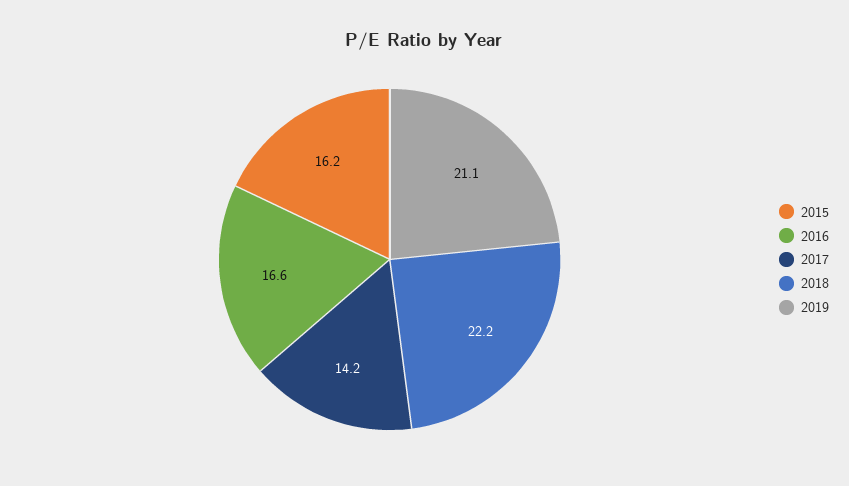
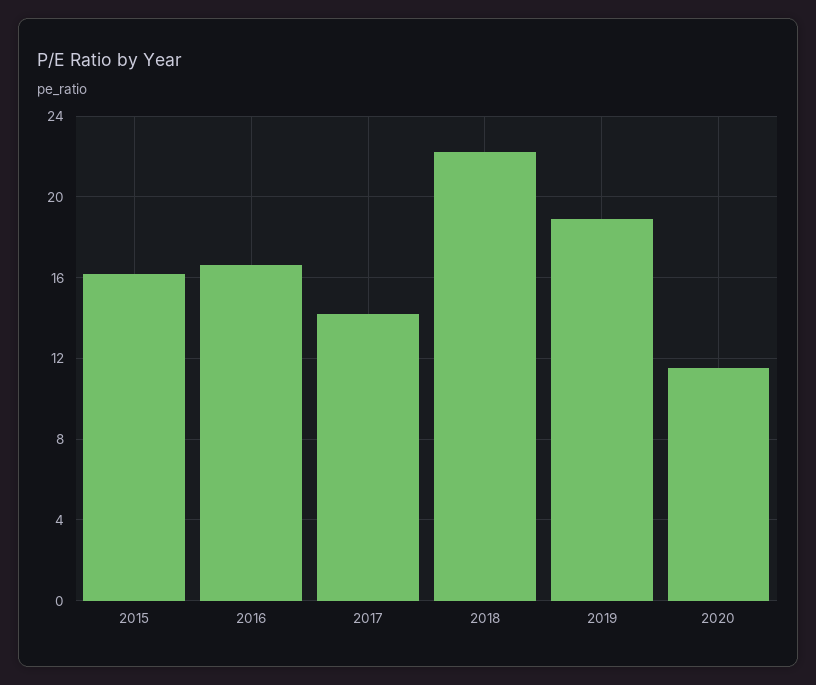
2019: 21.1 -> 19
2020: none -> 11.5

